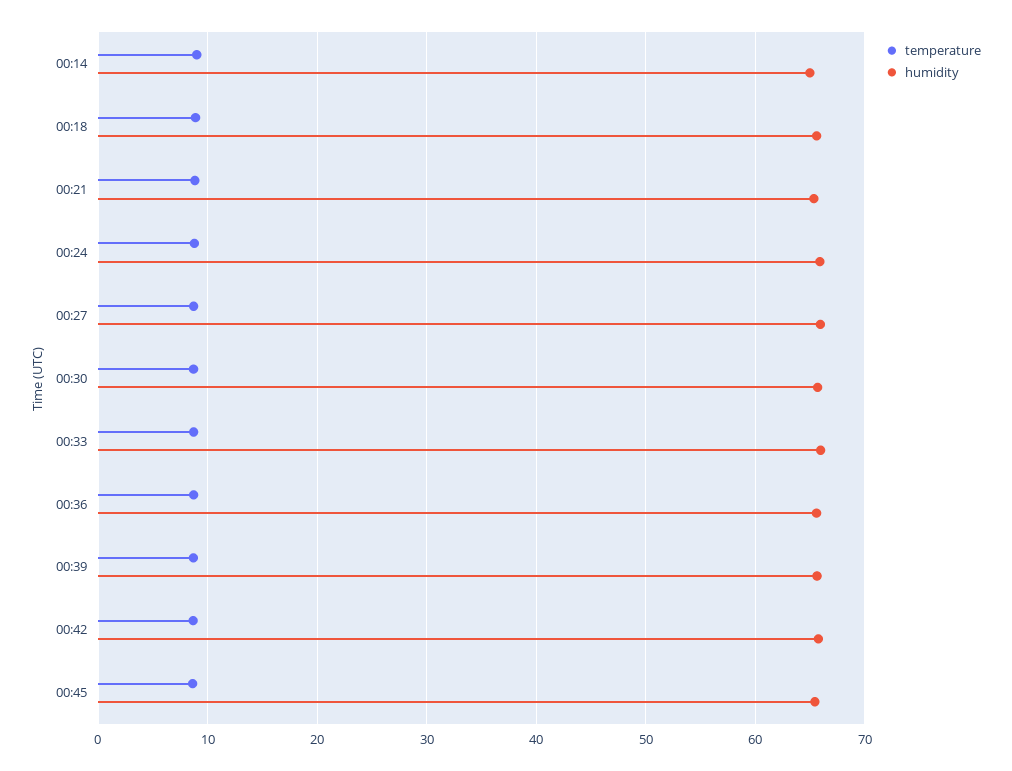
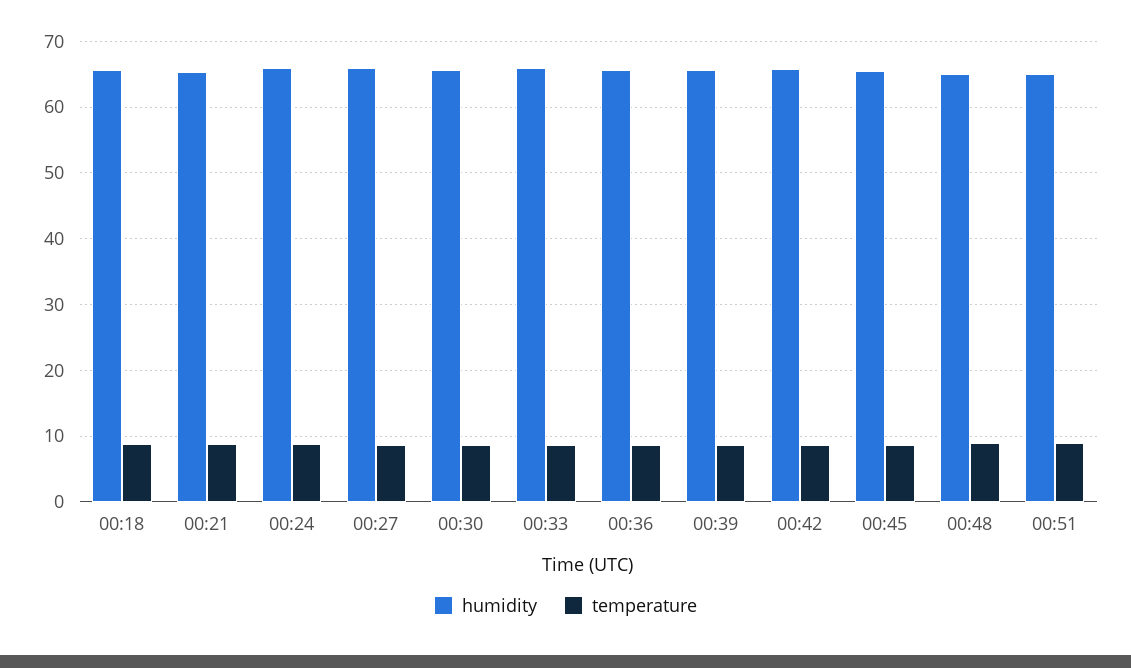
temperature, 00:14: 9 -> none
humidity, 00:14: 65 -> none
humidity, 00:48: none -> 65
temperature, 00:48: none -> 9
humidity, 00:51: none -> 65
temperature, 00:51: none -> 9

